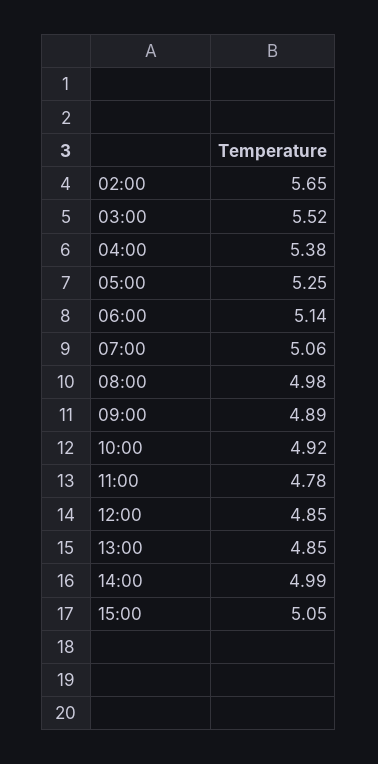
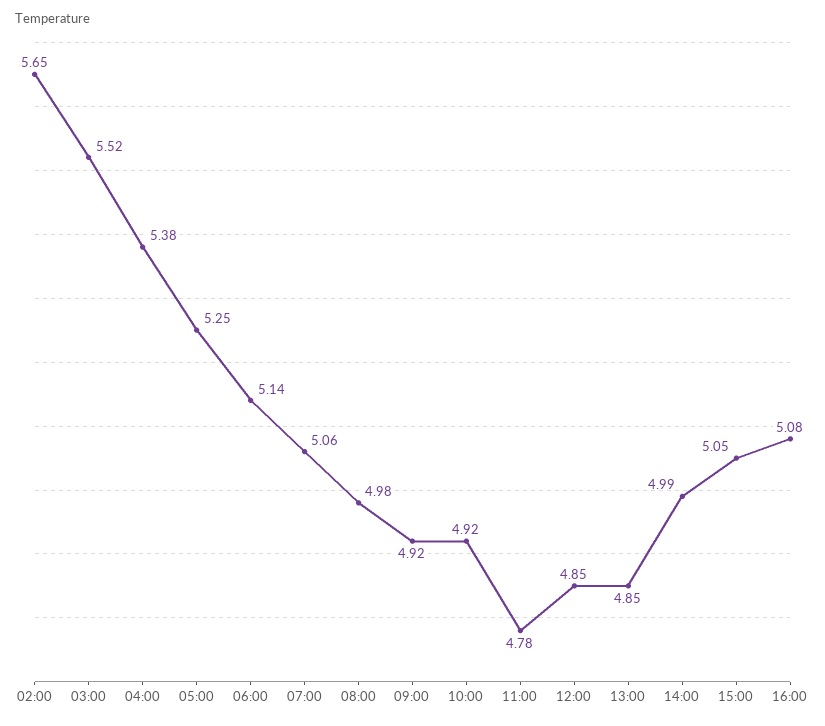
09:00: 4.89 -> 4.92
16:00: none -> 5.08

